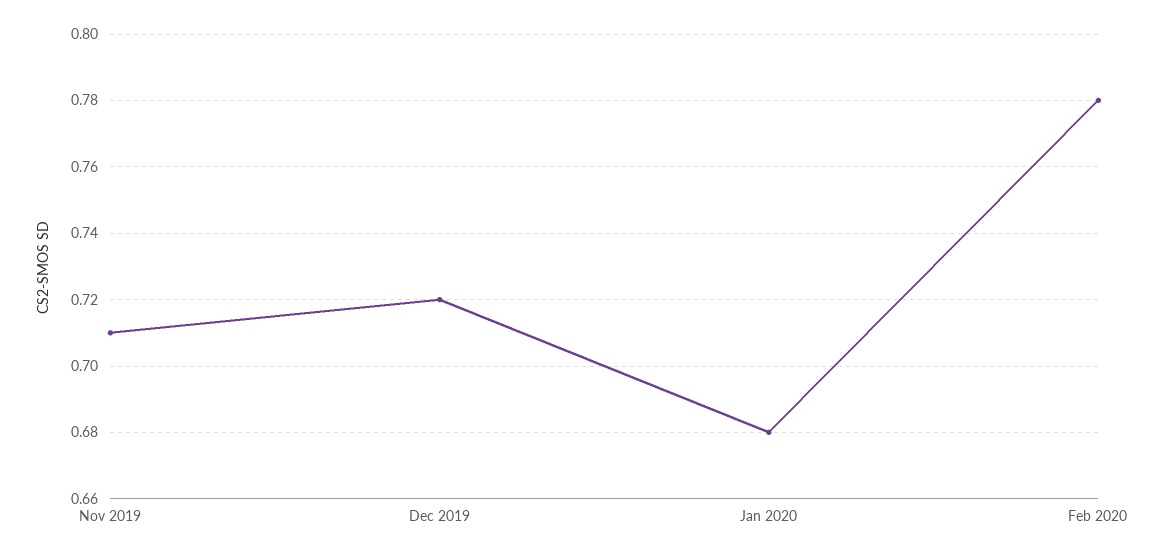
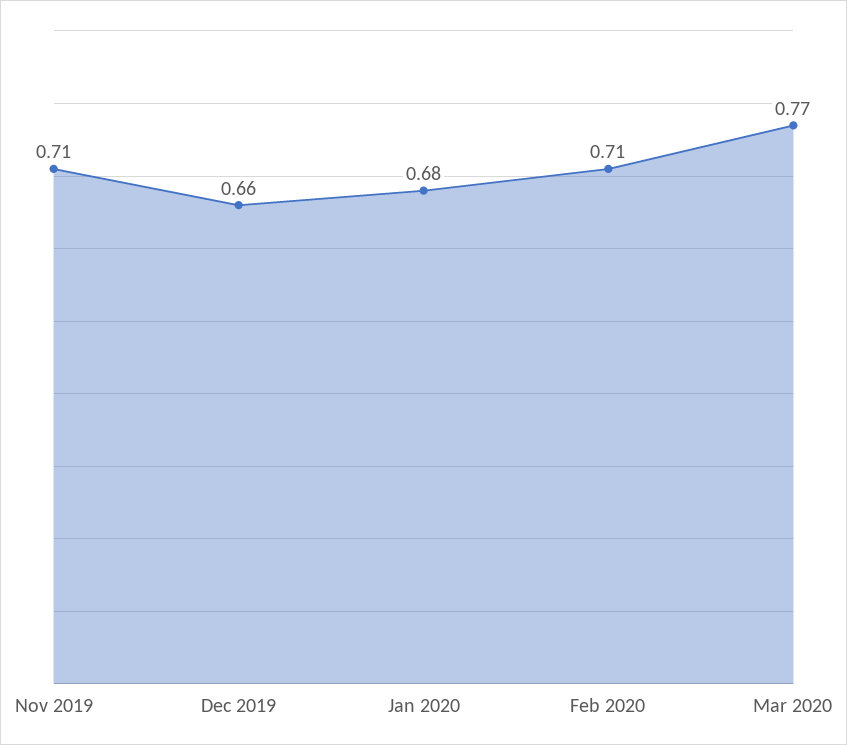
Dec 2019: 0.72 -> 0.66
Feb 2020: 0.78 -> 0.71
Mar 2020: none -> 0.77

